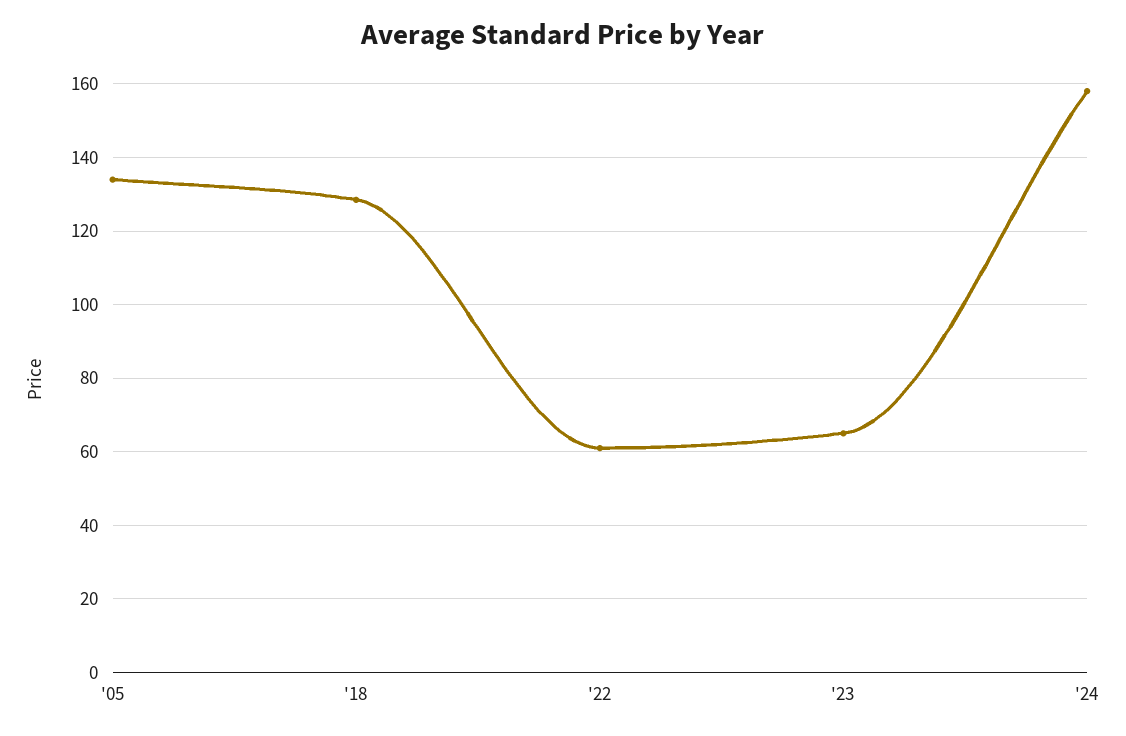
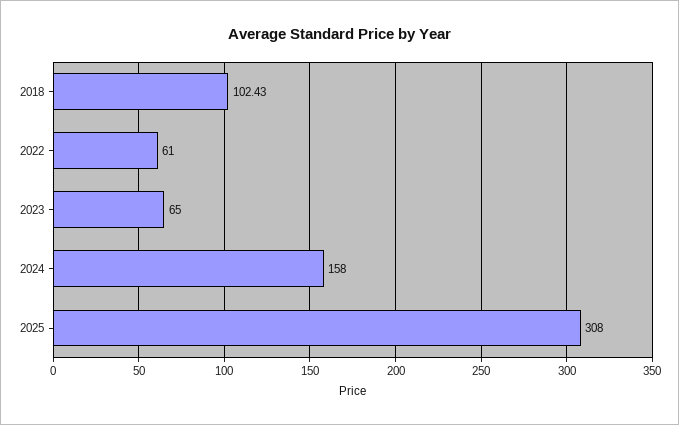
'05: 134 -> none
'18: 128 -> 102.43
2025: none -> 308

